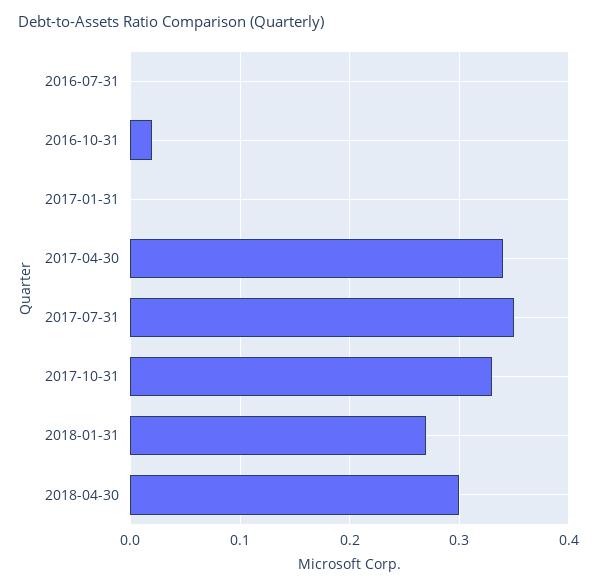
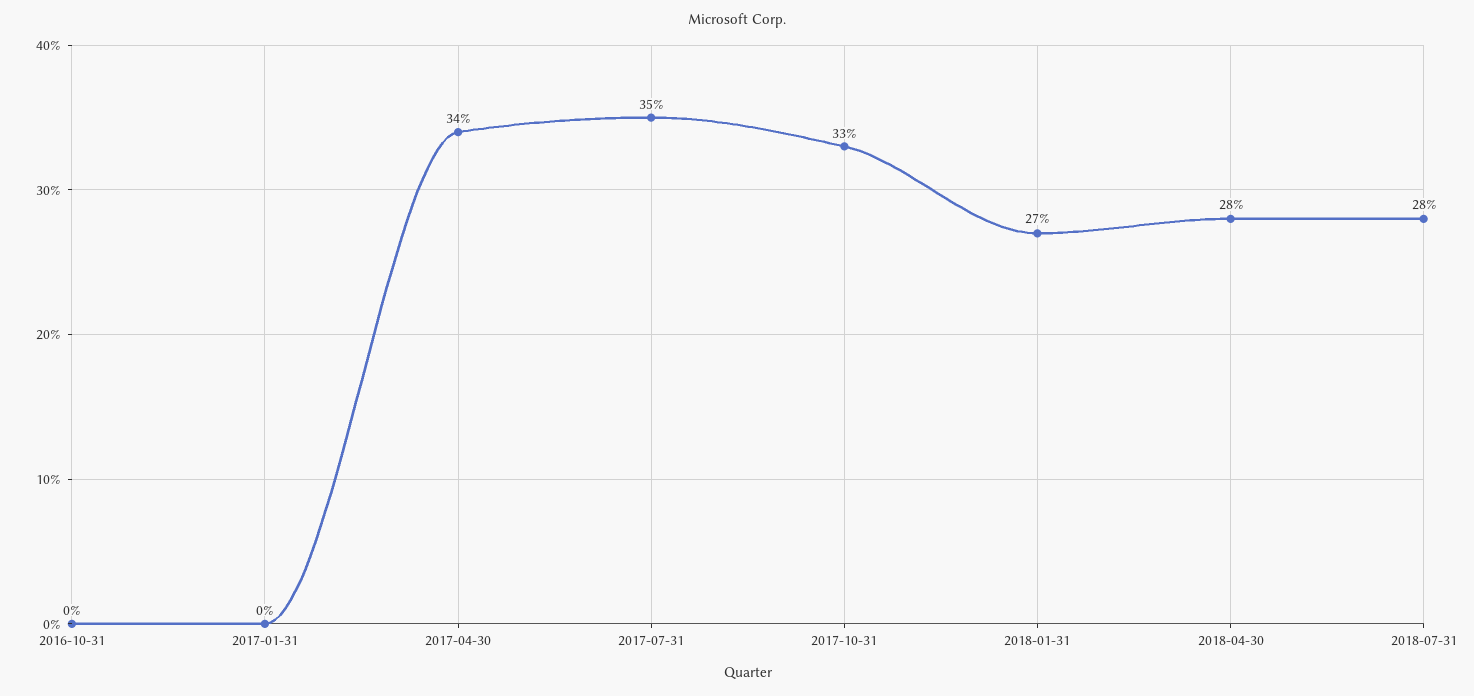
2016-07-31: 0 -> none
2016-10-31: 0.02 -> 0
2018-04-30: 0.3 -> 0.28
2018-07-31: none -> 0.28

